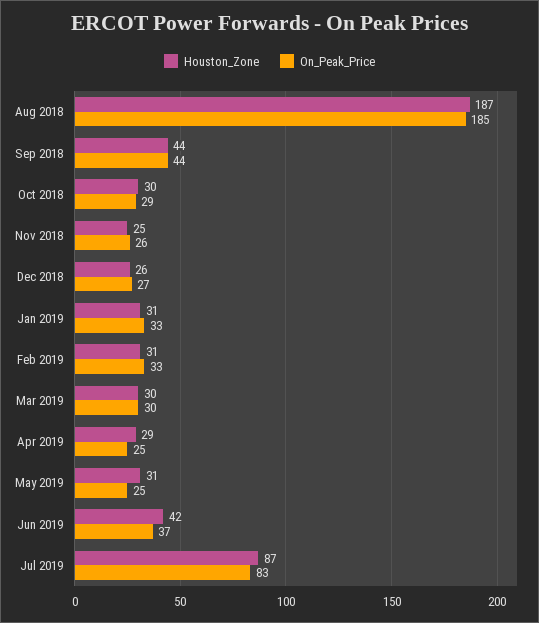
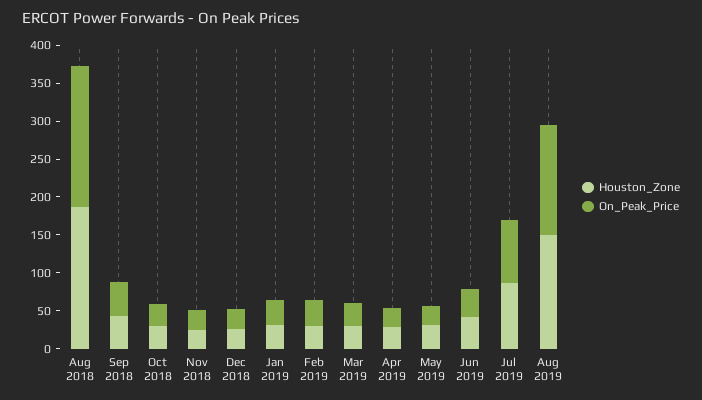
Houston_Zone, Aug 2019: none -> 150
On_Peak_Price, Aug 2019: none -> 150

